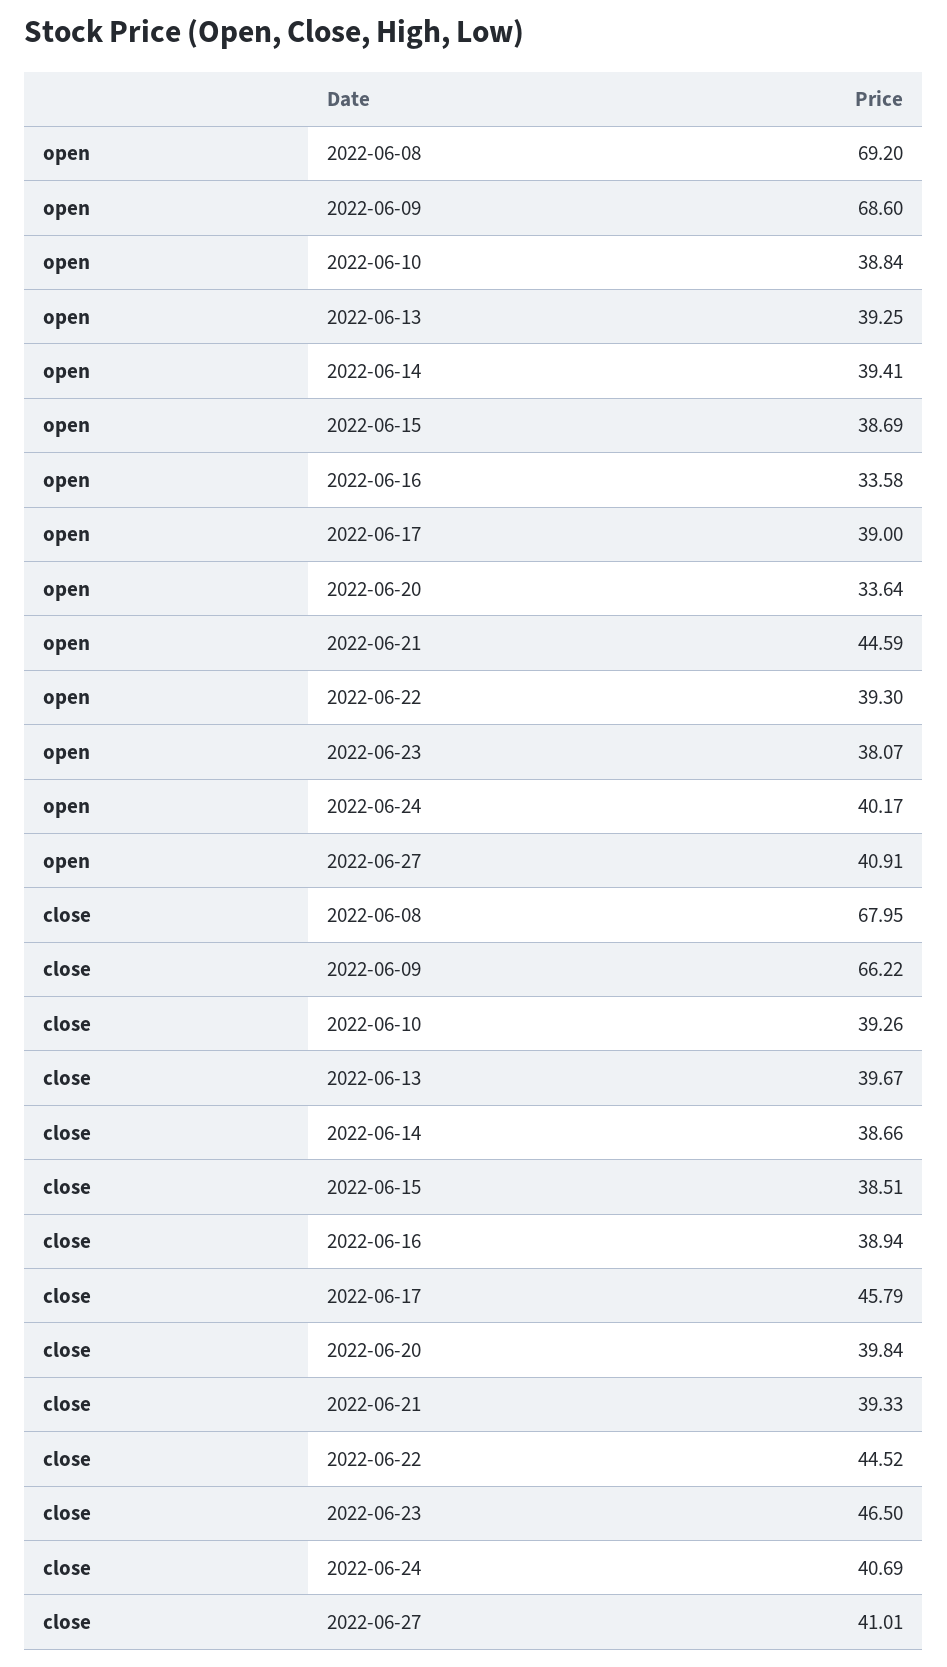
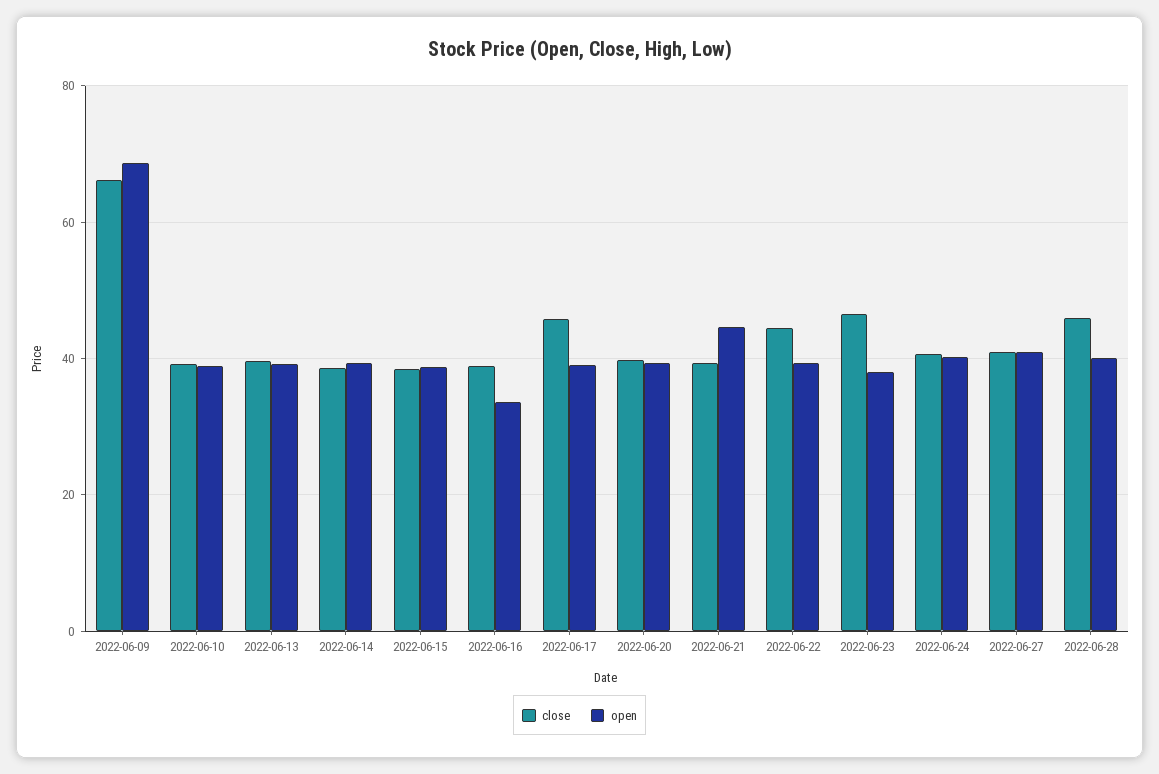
open, 2022-06-08: 69.2 -> none
open, 2022-06-20: 33.64 -> 40
close, 2022-06-08: 67.95 -> none
close, 2022-06-28: none -> 46
open, 2022-06-28: none -> 40

